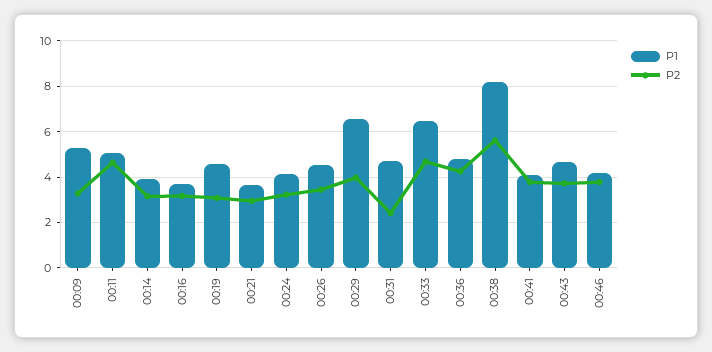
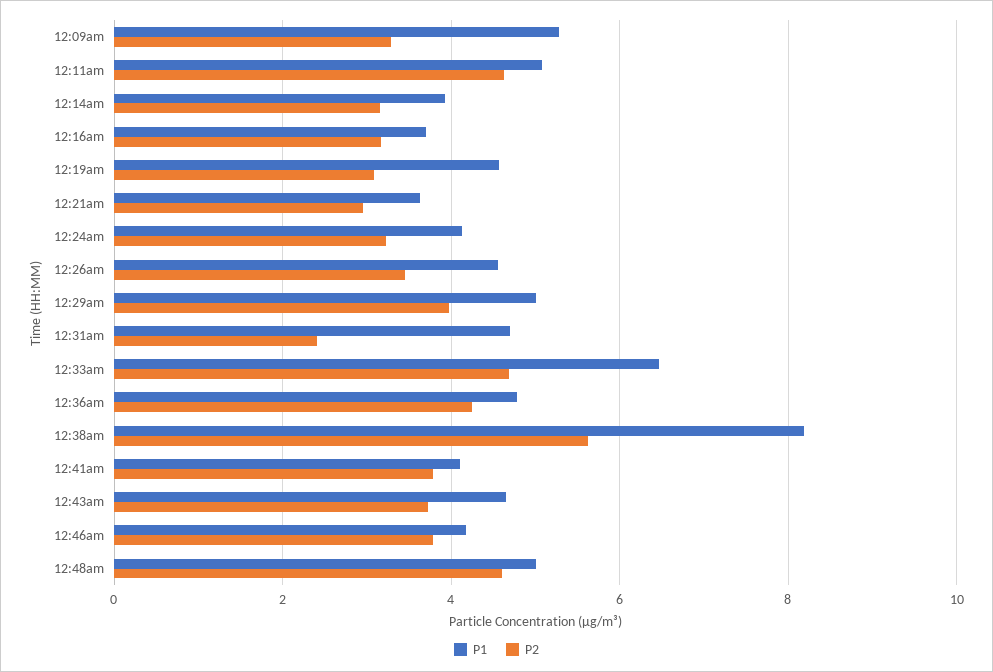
P1, 00:29: 6.5 -> 5
P1, 12:48am: none -> 5
P2, 12:48am: none -> 4.6

